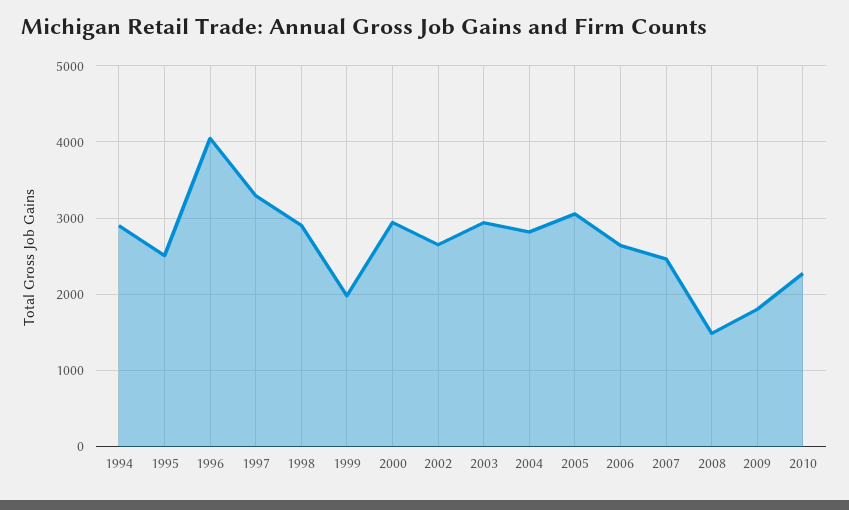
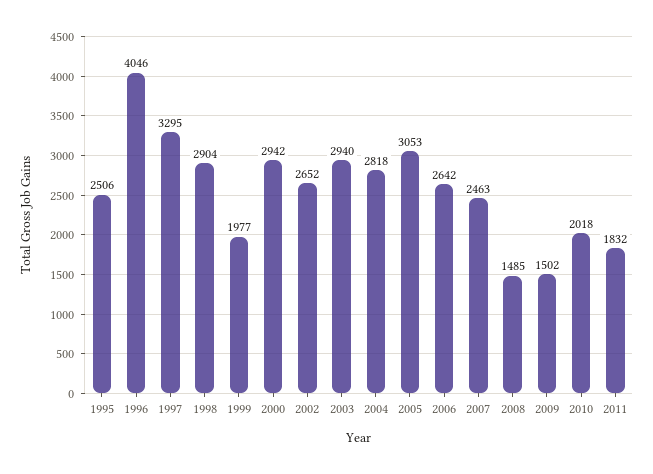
1994: 2900 -> none
2009: 1800 -> 1502
2010: 2300 -> 2018
2011: none -> 1832

